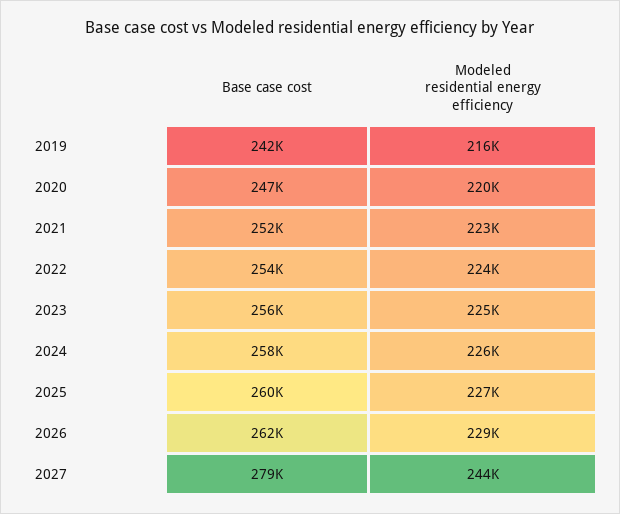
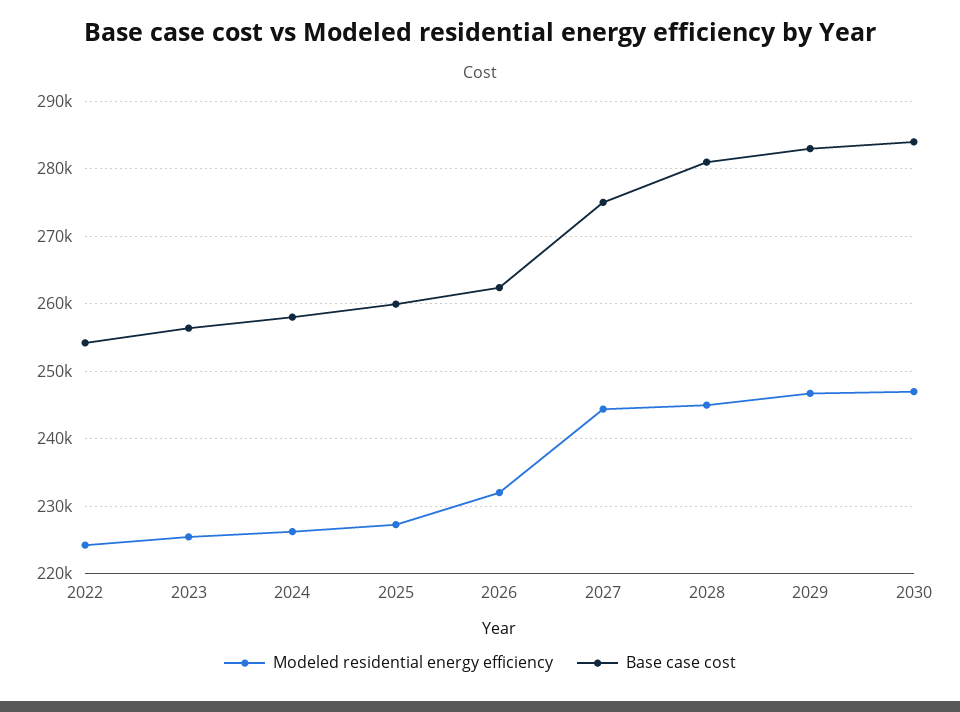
Base case cost, 2019: 242000 -> none
Modeled residential energy efficiency, 2019: 216000 -> none
Base case cost, 2020: 247000 -> none
Modeled residential energy efficiency, 2020: 220000 -> none
Base case cost, 2021: 252000 -> none
Modeled residential energy efficiency, 2021: 223000 -> none
Modeled residential energy efficiency, 2026: 229000 -> 232000
Base case cost, 2027: 279000 -> 275000
Modeled residential energy efficiency, 2028: none -> 245000
Base case cost, 2028: none -> 281000
Modeled residential energy efficiency, 2029: none -> 247000
Base case cost, 2029: none -> 283000
Modeled residential energy efficiency, 2030: none -> 247000
Base case cost, 2030: none -> 284000

